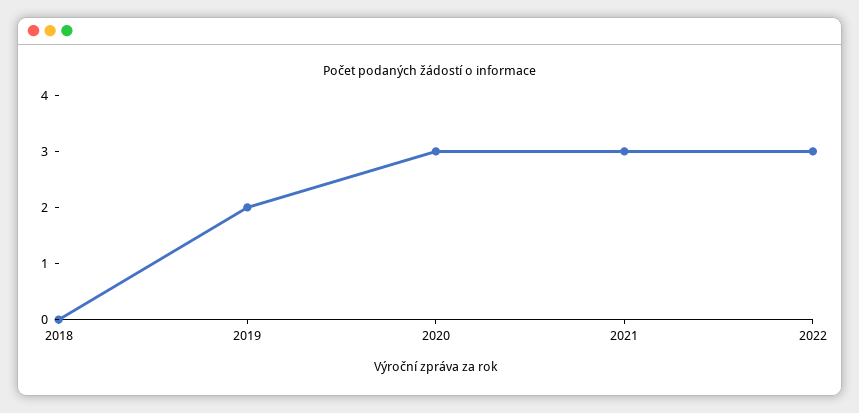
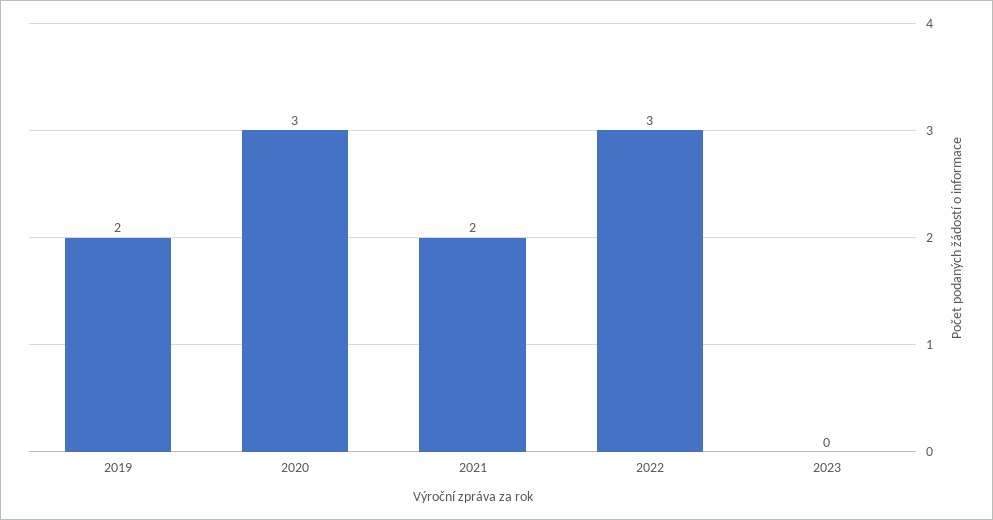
2018: 0 -> none
2021: 3 -> 2
2023: none -> 0

